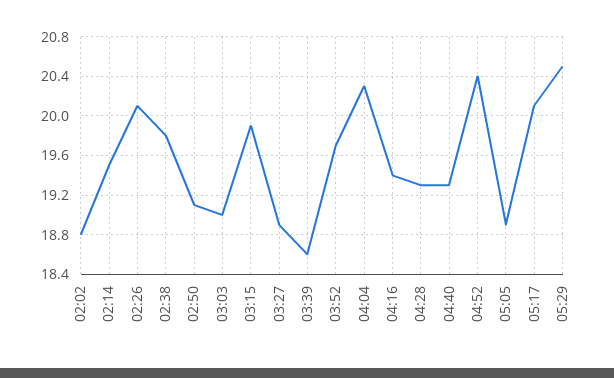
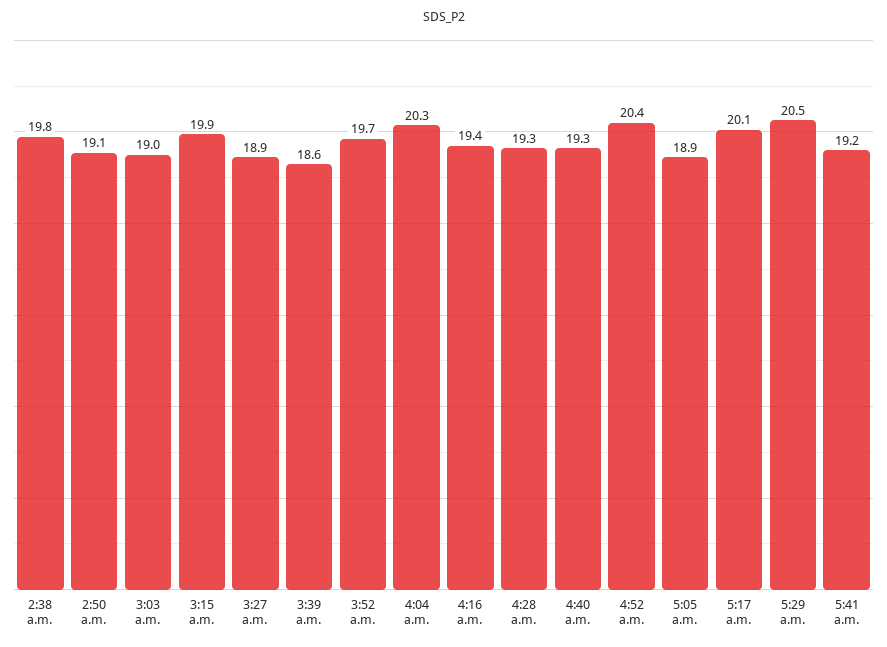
02:02: 18.8 -> none
02:14: 19.5 -> none
02:26: 20.1 -> none
5:41 a.m.: none -> 19.2

